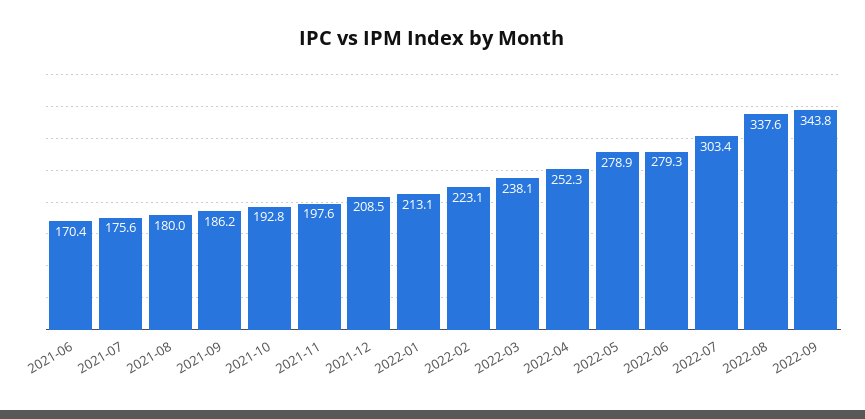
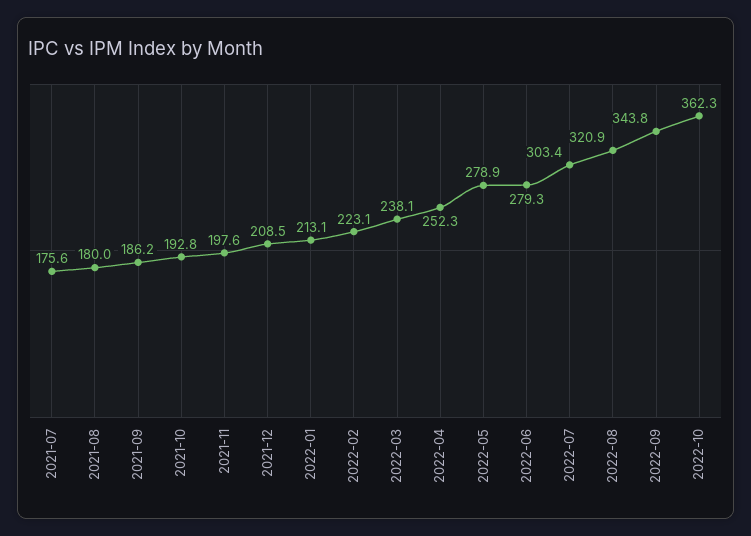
2021-06: 170.4 -> none
2022-08: 337.6 -> 320.9
2022-10: none -> 362.3

